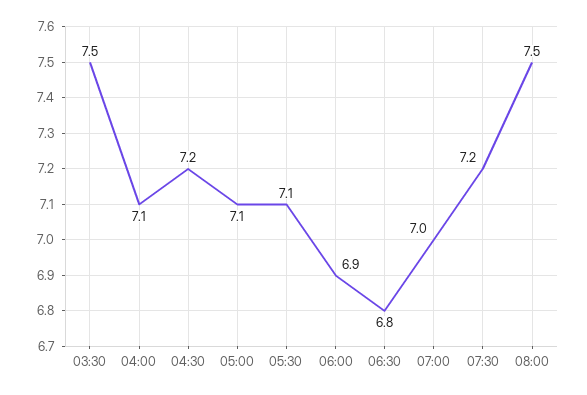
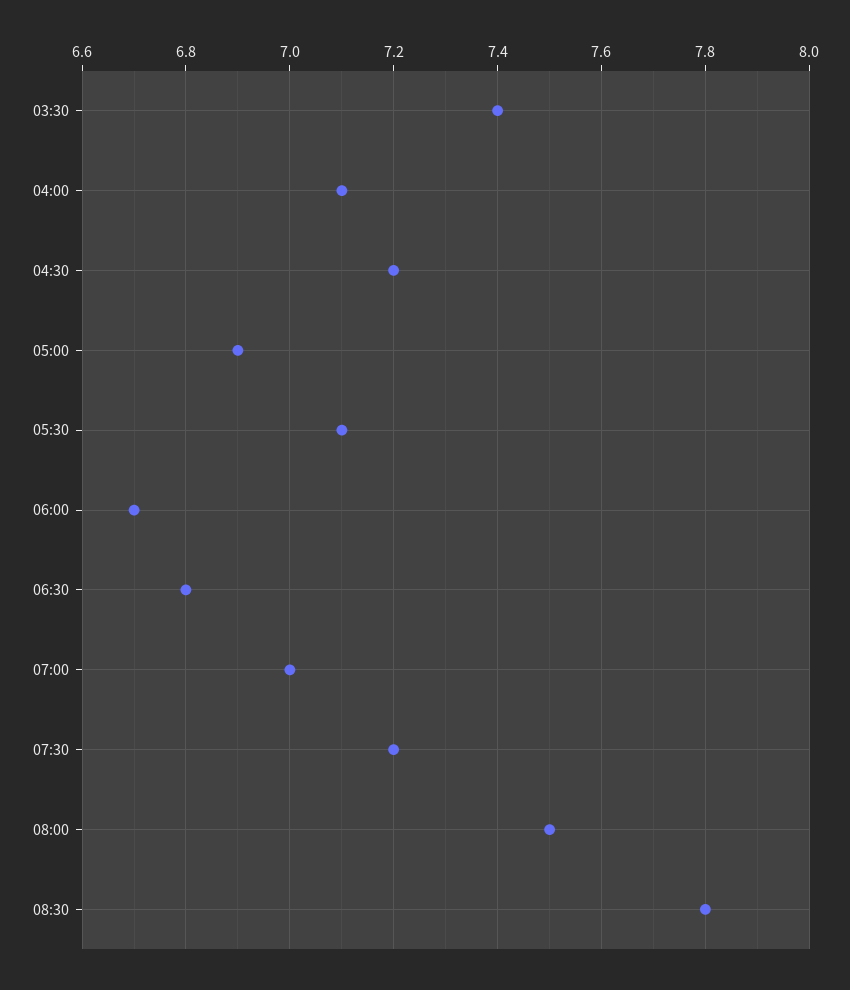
03:30: 7.5 -> 7.4
05:00: 7.1 -> 6.9
06:00: 6.9 -> 6.7
08:30: none -> 7.8

